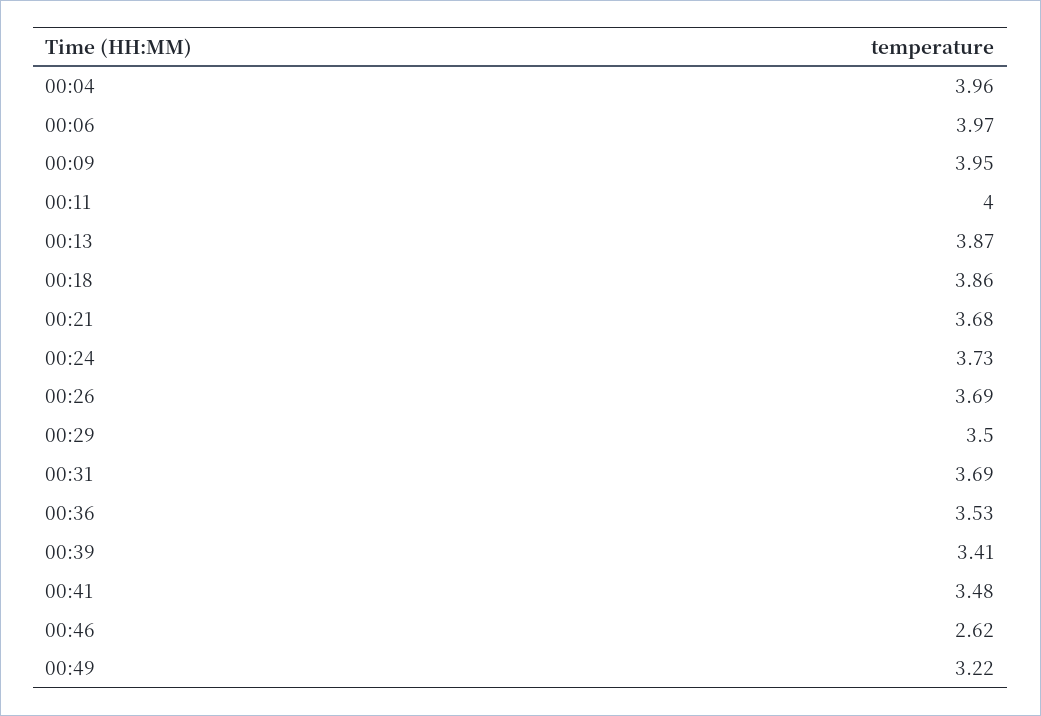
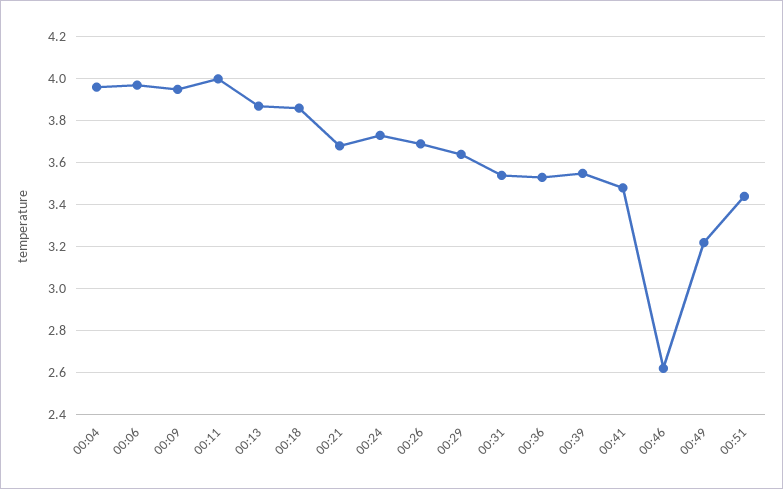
00:29: 3.5 -> 3.65
00:31: 3.69 -> 3.55
00:39: 3.41 -> 3.55
00:51: none -> 3.45

